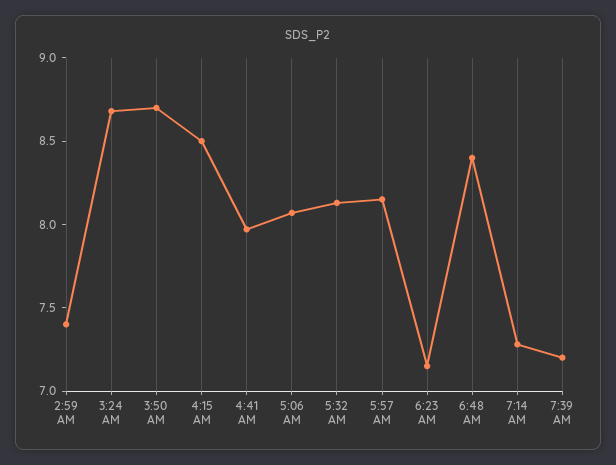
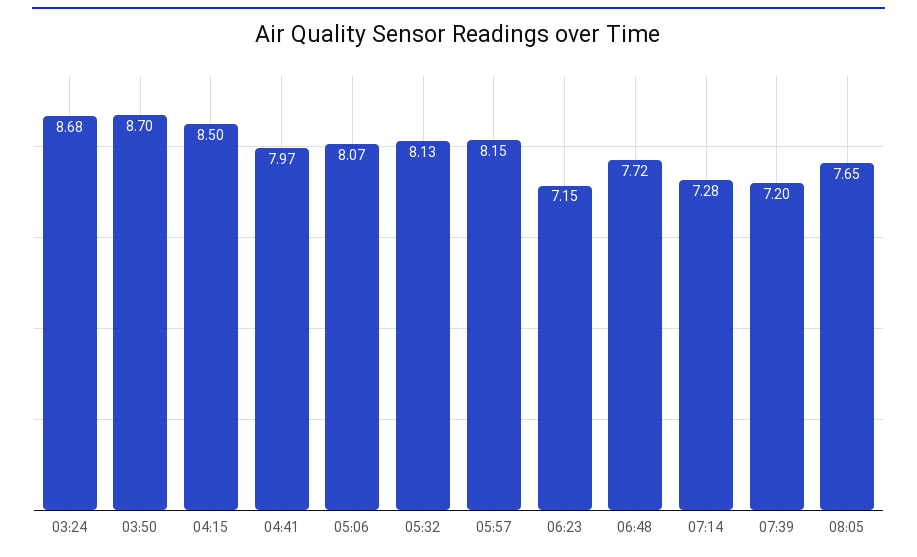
2:59 AM: 7.4 -> none
6:48 AM: 8.4 -> 7.72
08:05: none -> 7.65

